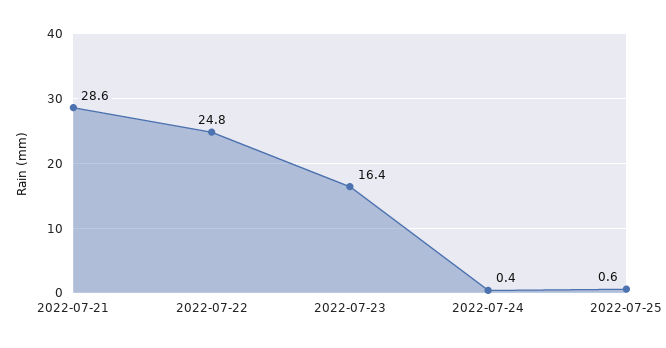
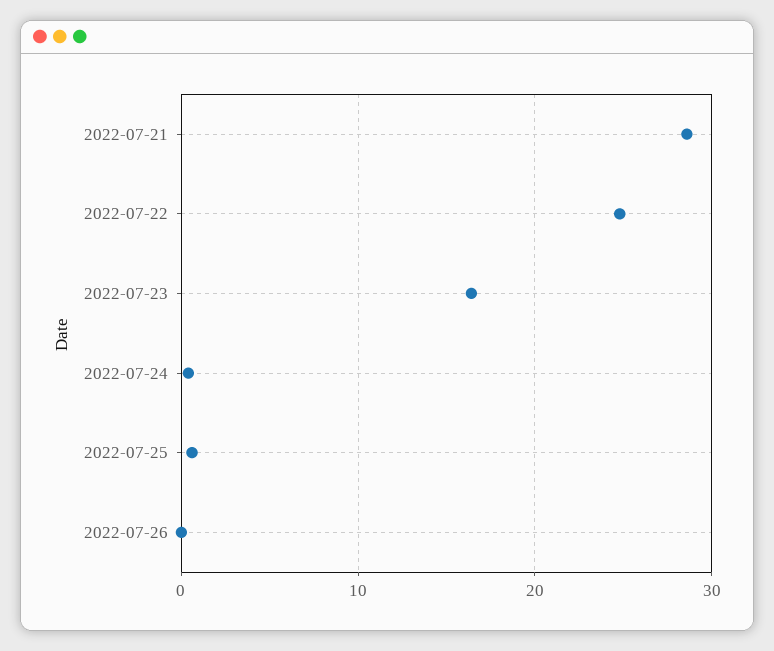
2022-07-26: none -> 0

